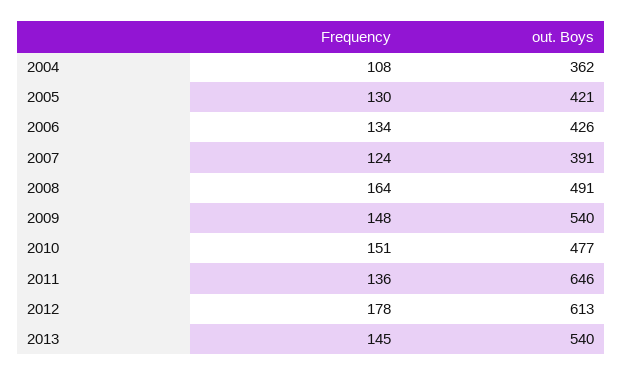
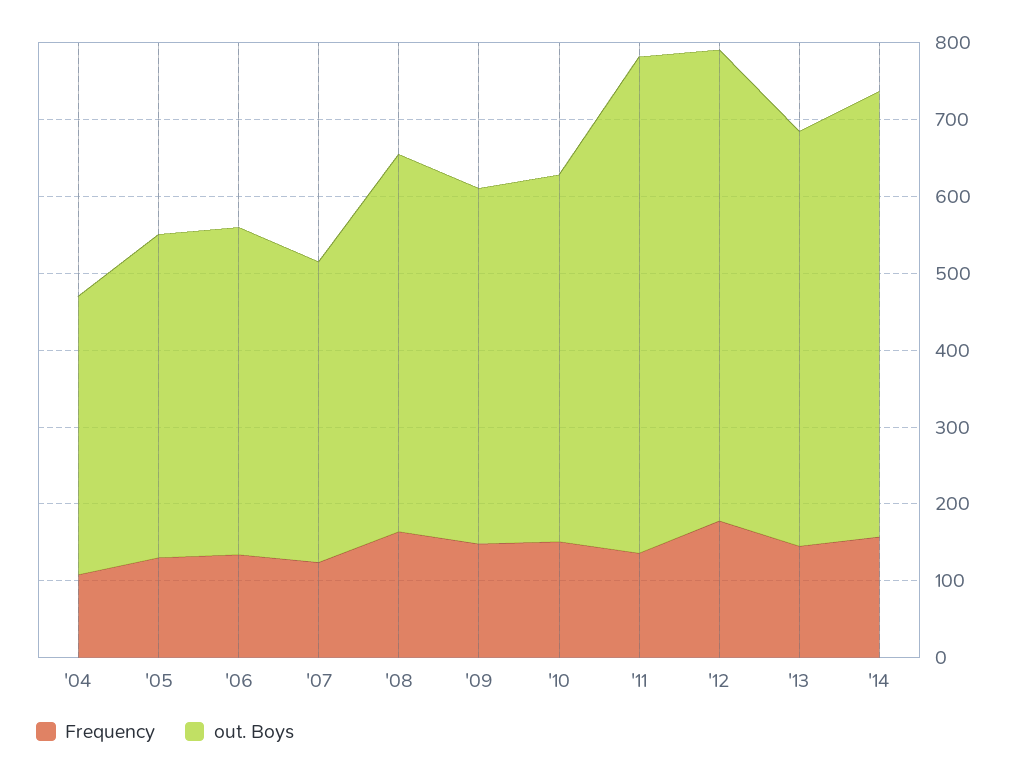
out. Boys, 2009: 540 -> 460
Frequency, '14: none -> 160
out. Boys, '14: none -> 580

